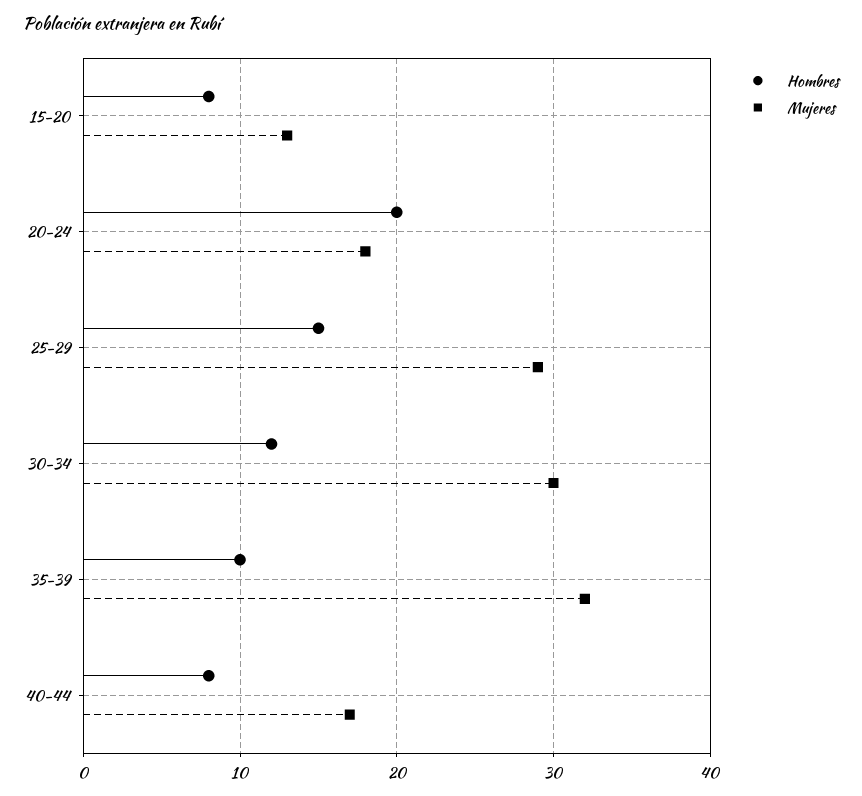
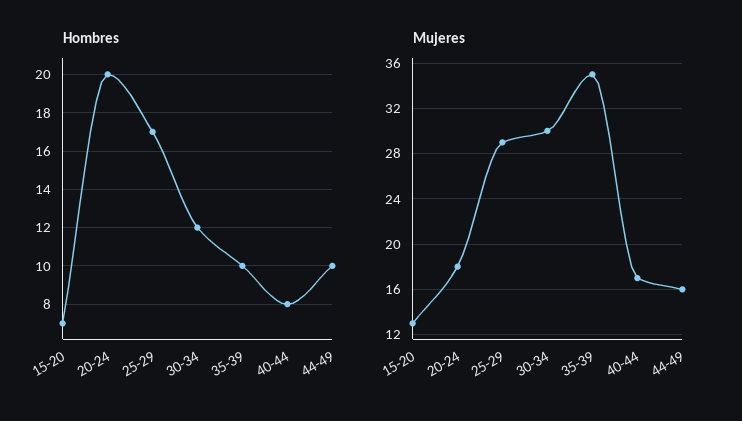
Hombres, 15-20: 8 -> 7
Hombres, 25-29: 15 -> 17
Mujeres, 35-39: 32 -> 35
Hombres, 44-49: none -> 10
Mujeres, 44-49: none -> 16

